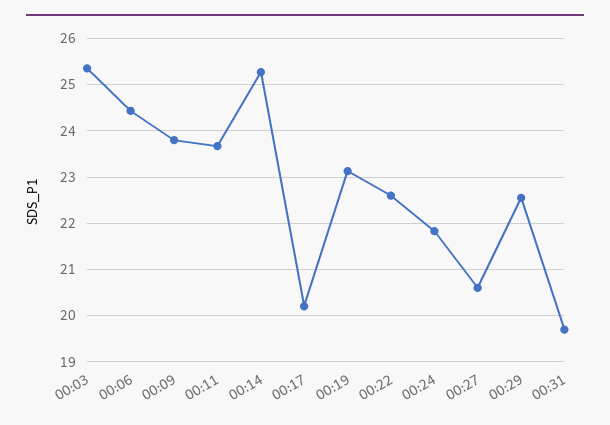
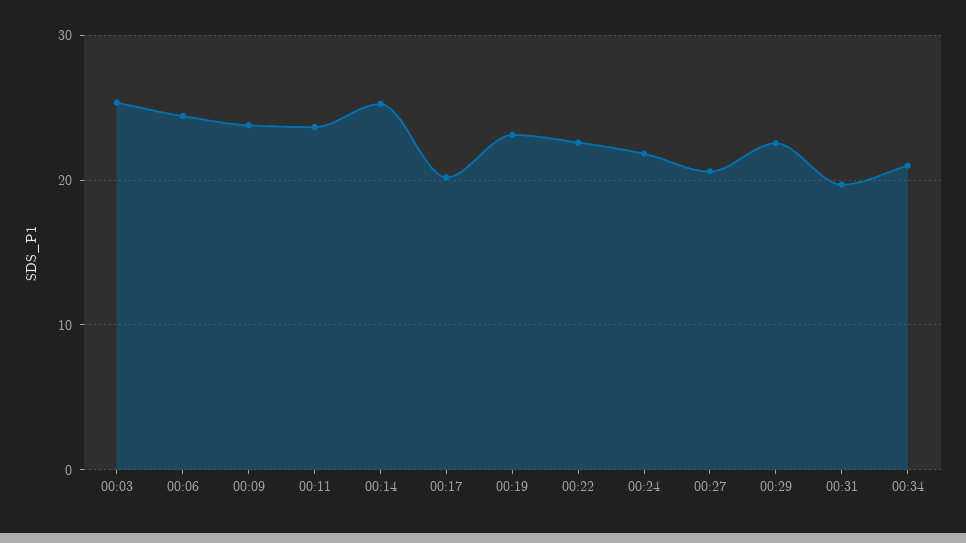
00:34: none -> 21

